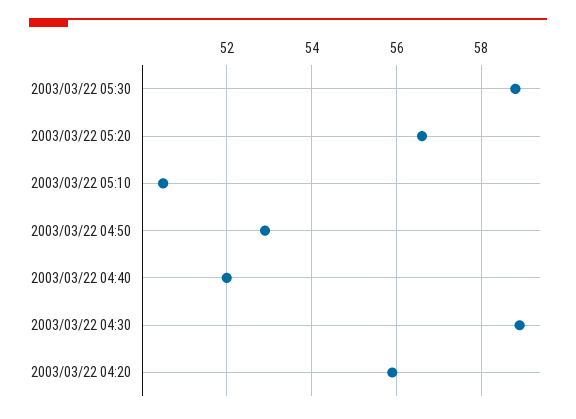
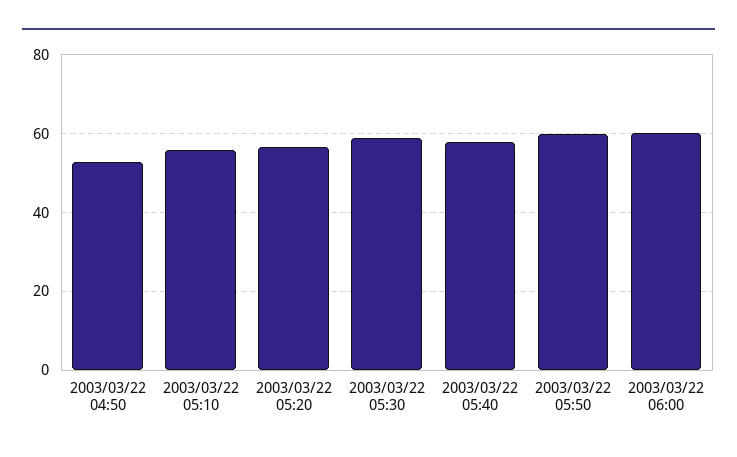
2003/03/22 05:10: 50.5 -> 56
2003/03/22 04:40: 52 -> none
2003/03/22 04:30: 59 -> none
2003/03/22 04:20: 56 -> none
2003/03/22 05:40: none -> 58
2003/03/22 05:50: none -> 60
2003/03/22 06:00: none -> 60

